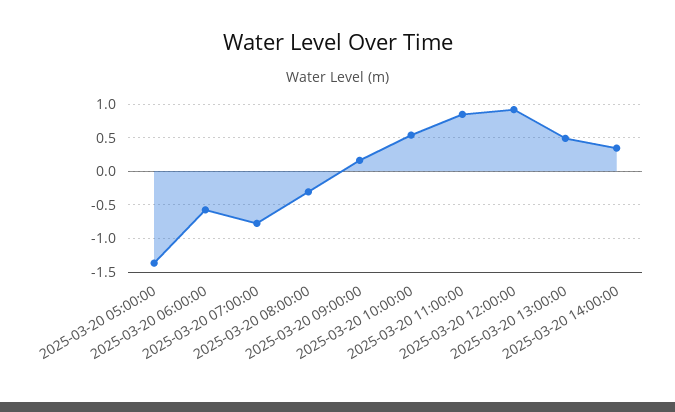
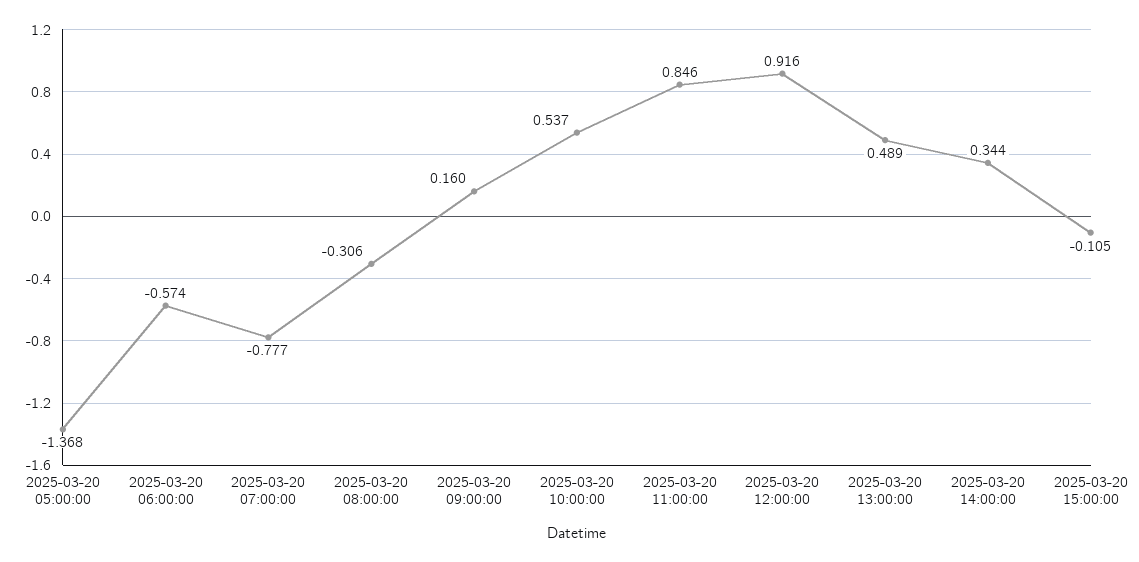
2025-03-20 15:00:00: none -> -0.105

